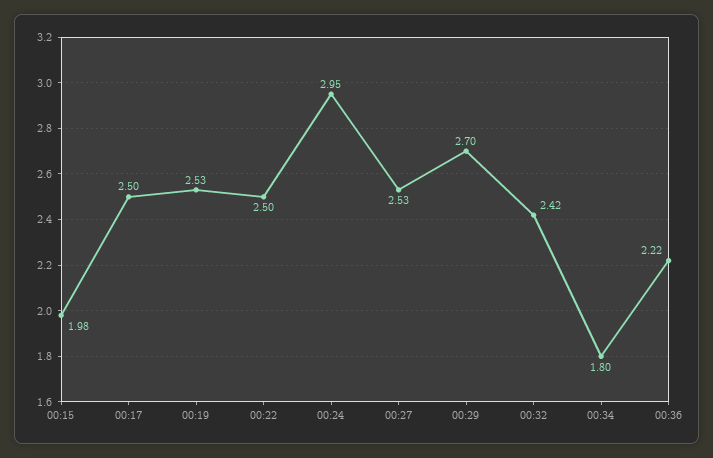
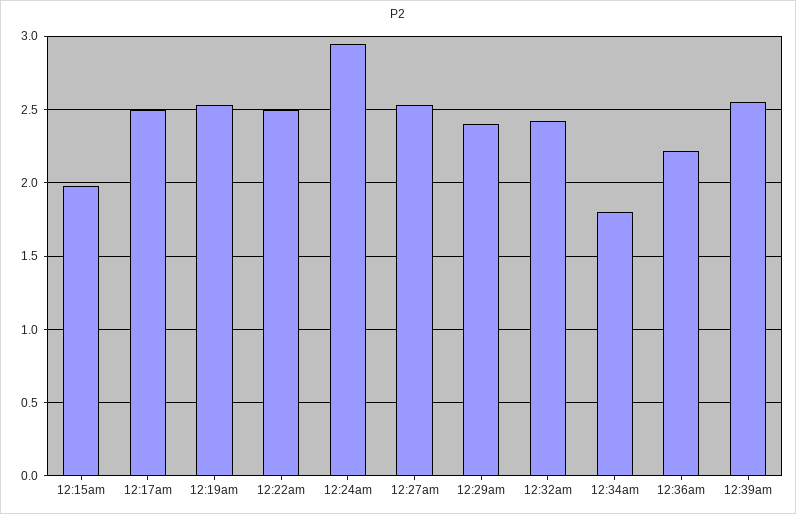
00:29: 2.7 -> 2.4
12:39am: none -> 2.55

